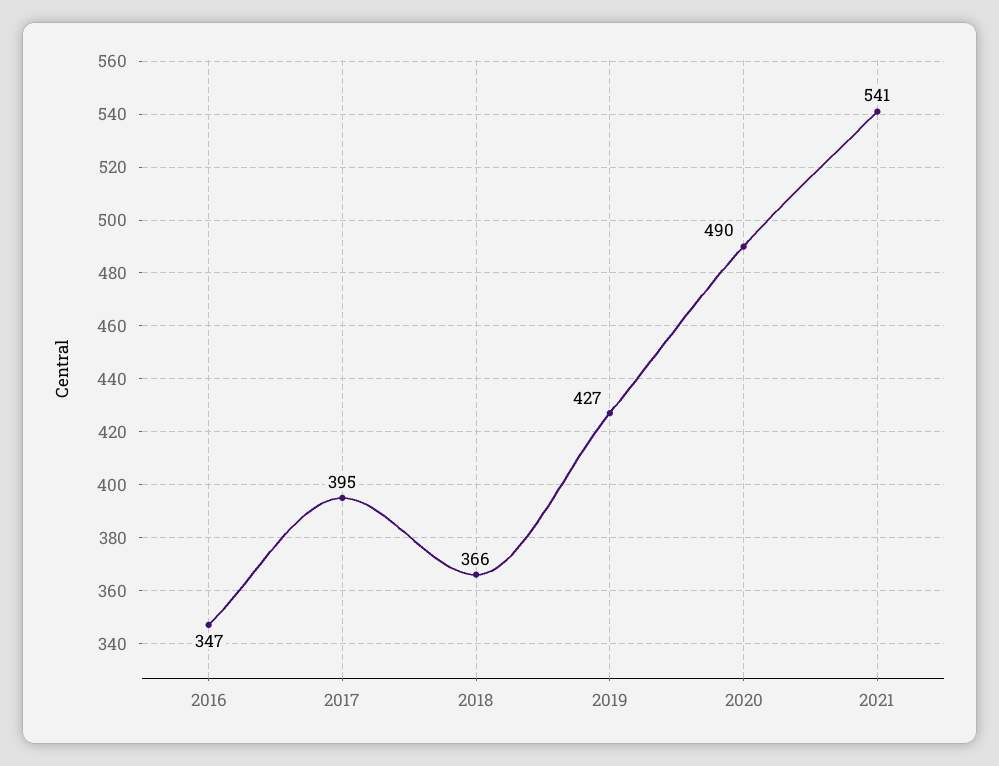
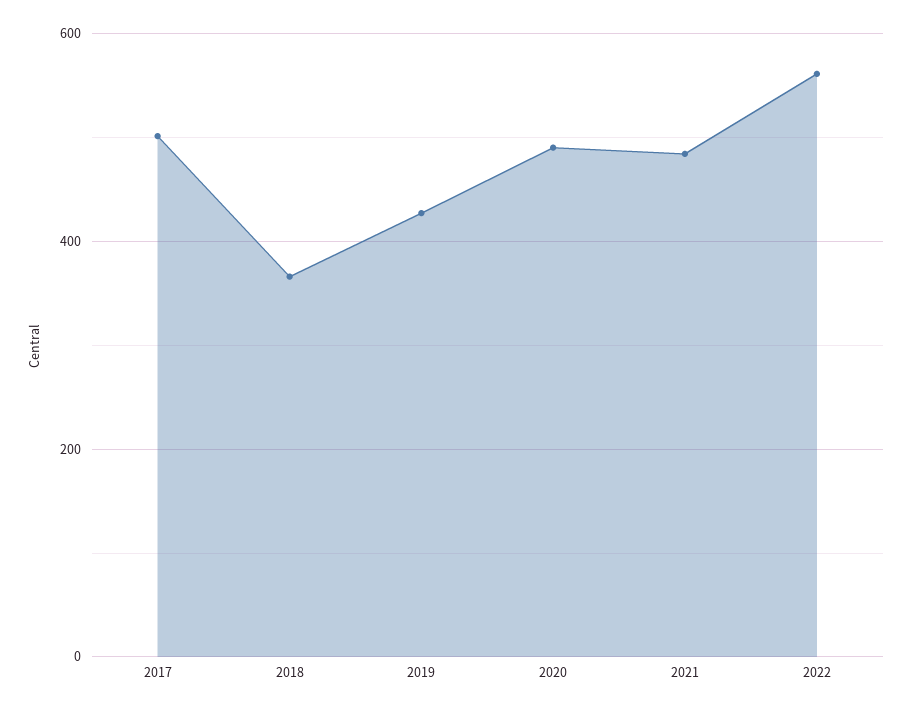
2016: 347 -> none
2017: 395 -> 500
2021: 541 -> 480
2022: none -> 560

